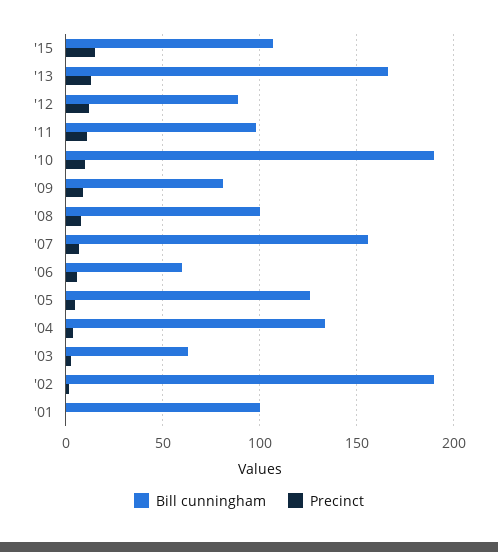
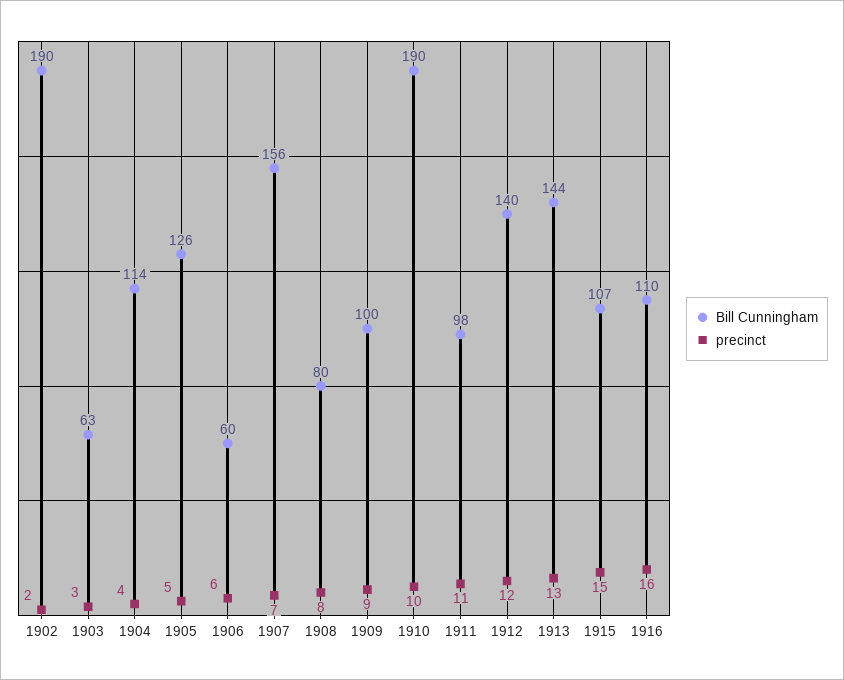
Bill cunningham, '13: 165 -> 144
Bill cunningham, '12: 90 -> 140
Bill cunningham, '09: 80 -> 100
Bill cunningham, '08: 100 -> 80
Bill cunningham, '04: 135 -> 114
Bill cunningham, '01: 100 -> none
Precinct, '01: 0 -> none
Bill cunningham, 1916: none -> 110
Precinct, 1916: none -> 16

